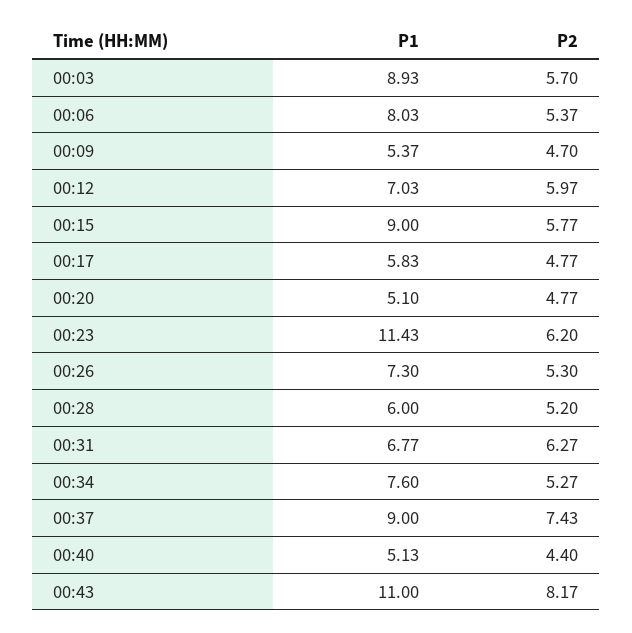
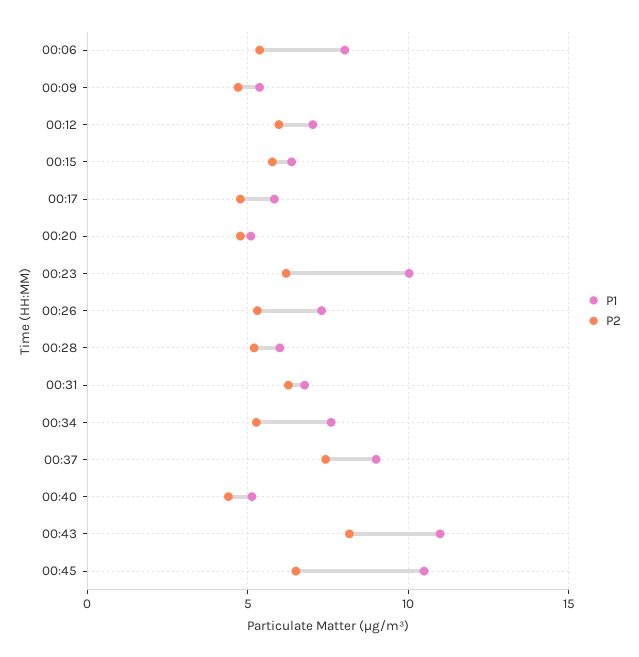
P1, 00:03: 8.93 -> none
P2, 00:03: 5.7 -> none
P1, 00:15: 9 -> 6.5
P1, 00:23: 11.43 -> 10
P1, 00:45: none -> 10.5
P2, 00:45: none -> 6.5

